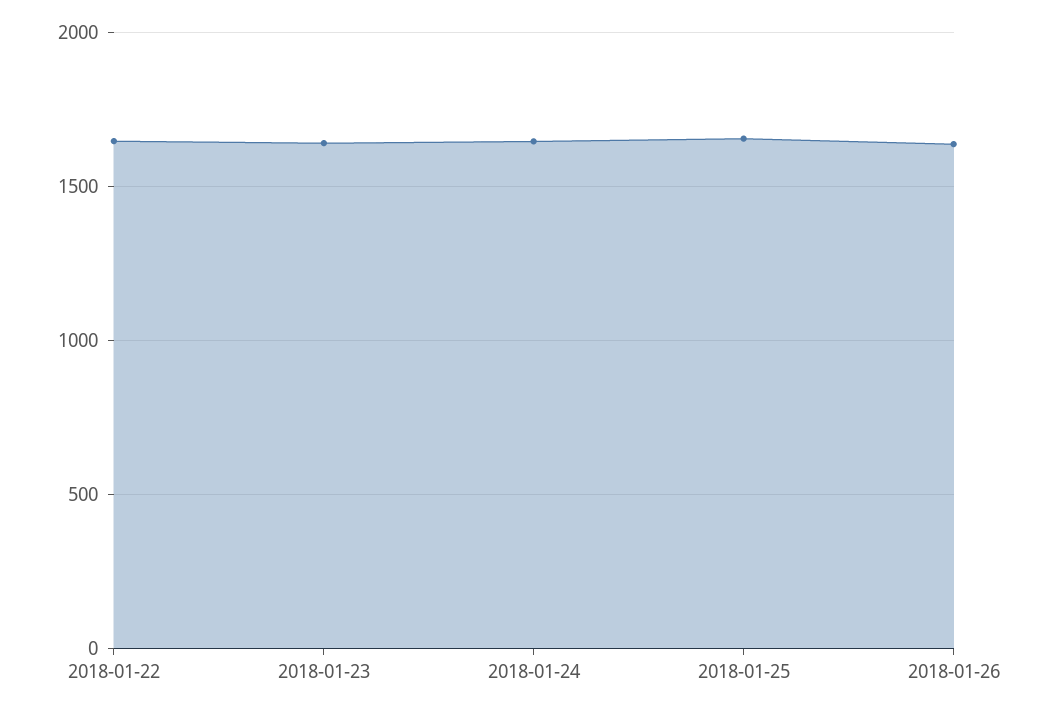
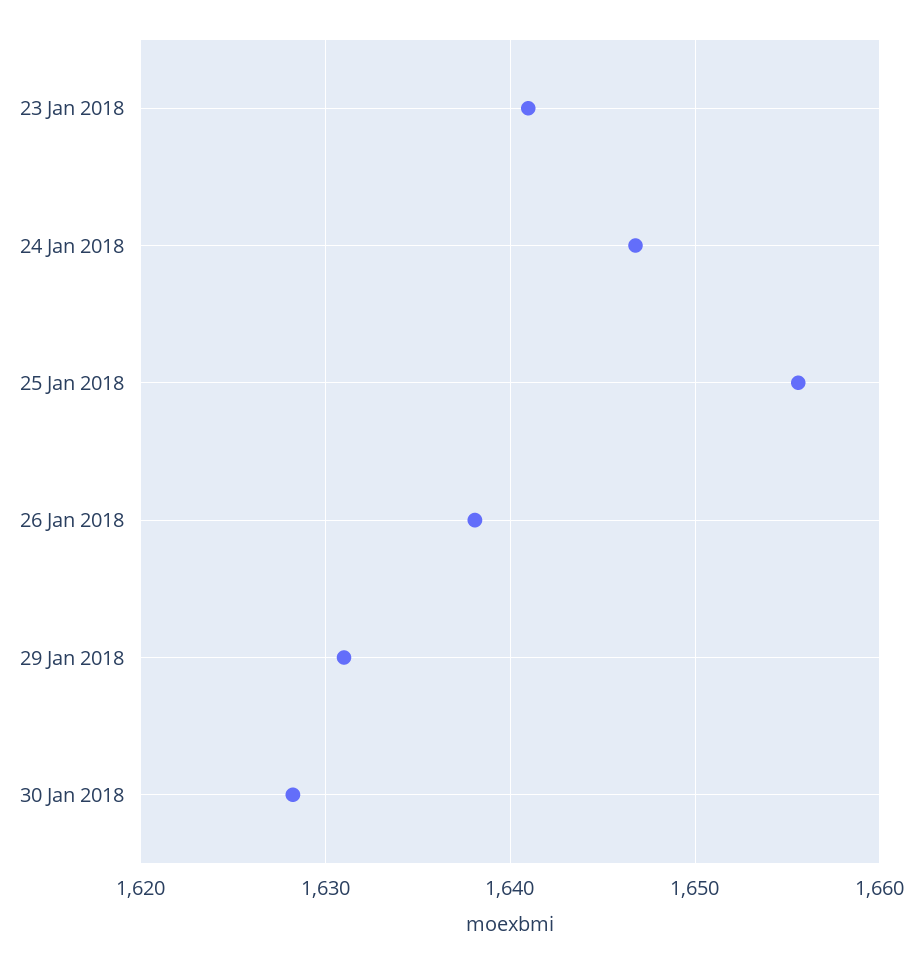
2018-01-22: 1650 -> none
29 Jan 2018: none -> 1631
30 Jan 2018: none -> 1628

